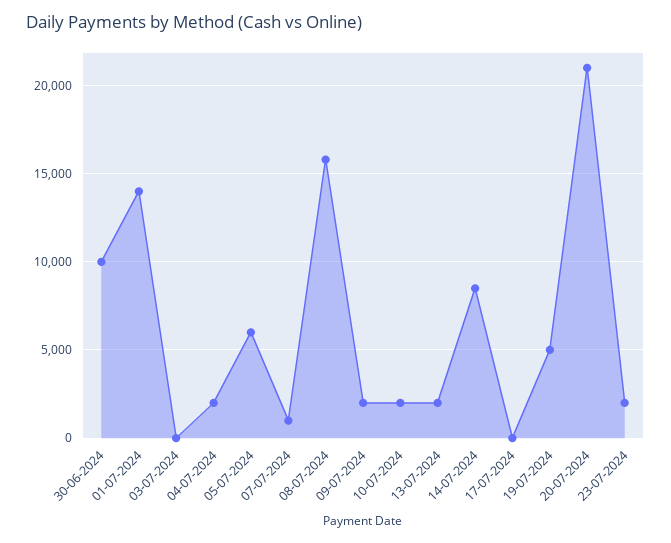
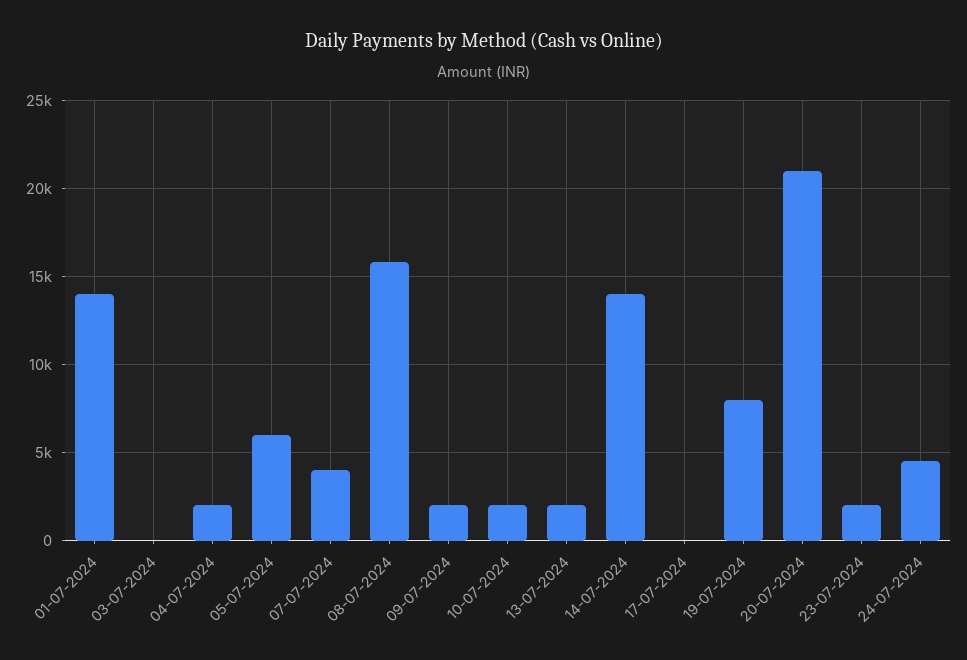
30-06-2024: 10000 -> none
07-07-2024: 1000 -> 4000
14-07-2024: 8500 -> 14000
19-07-2024: 5000 -> 8000
24-07-2024: none -> 4500

